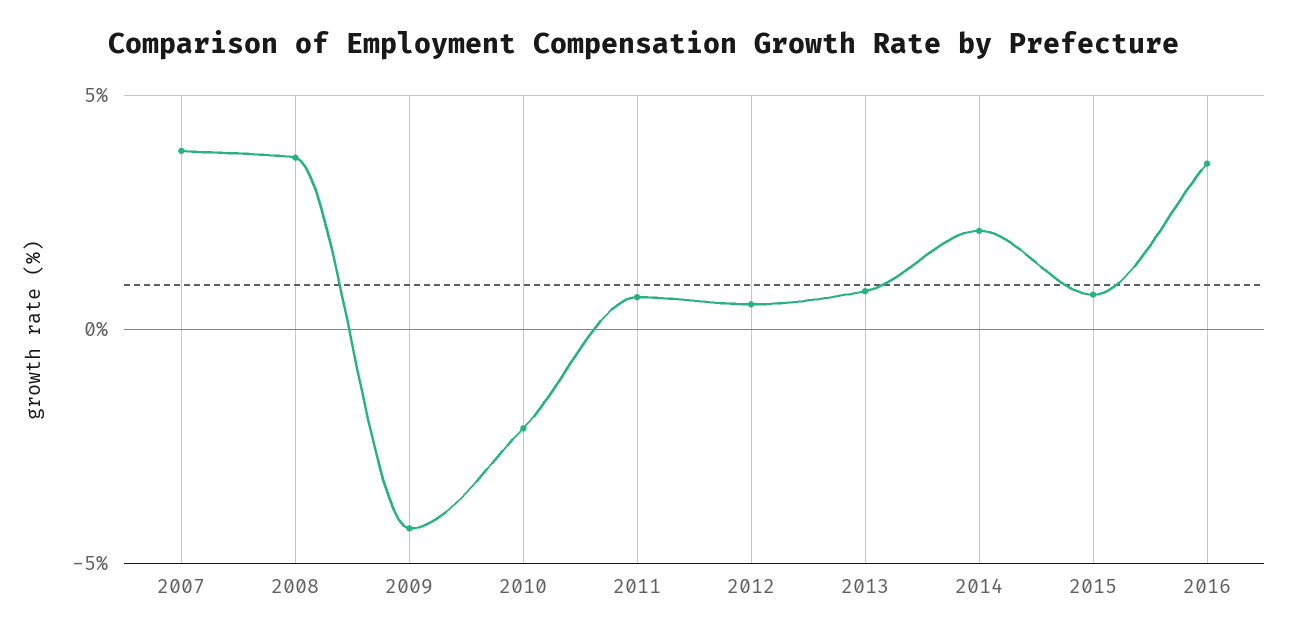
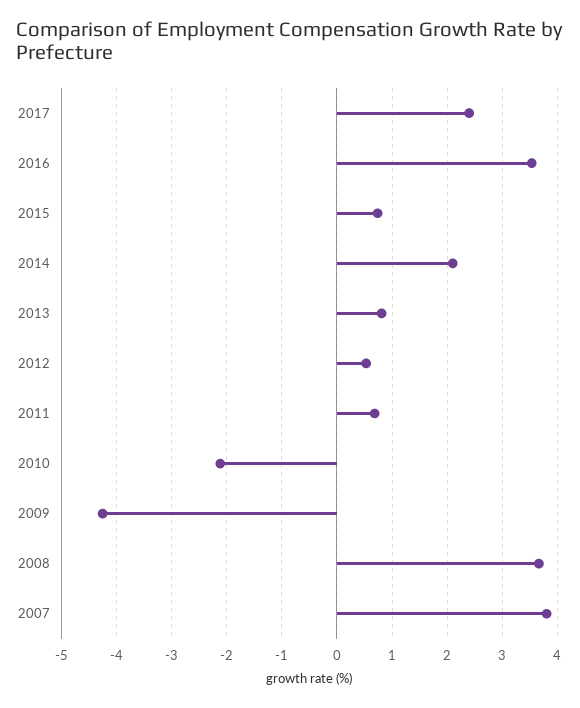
2017: none -> 2.4

